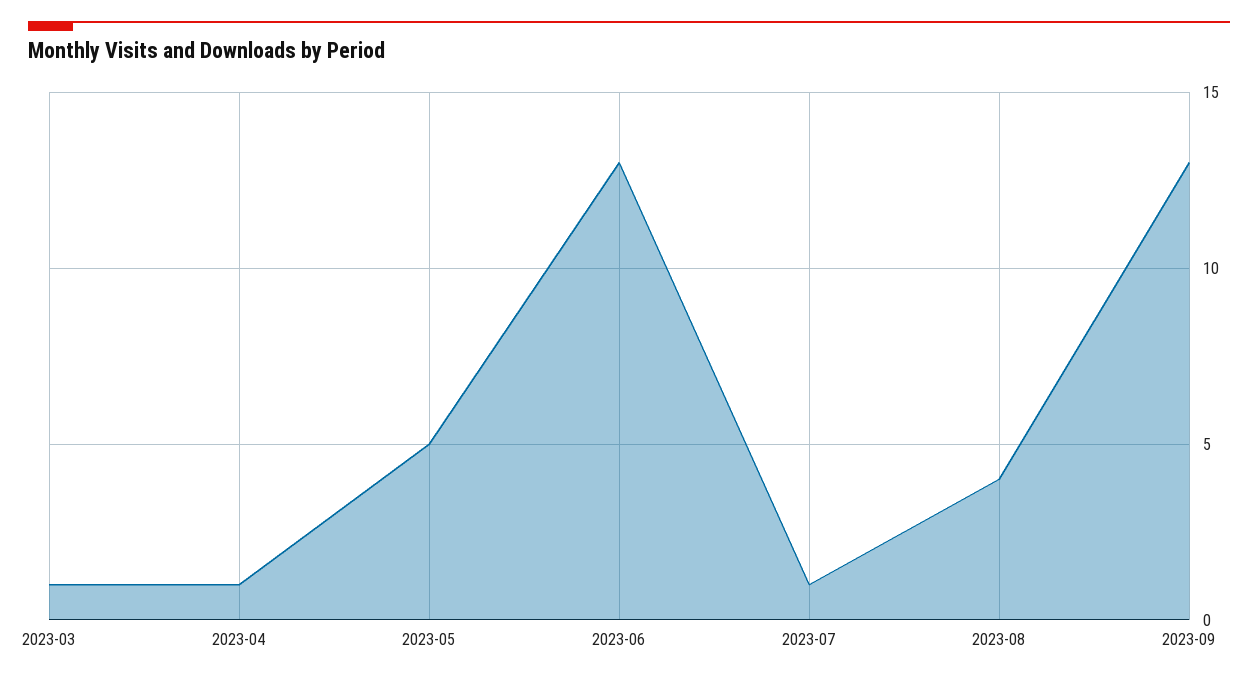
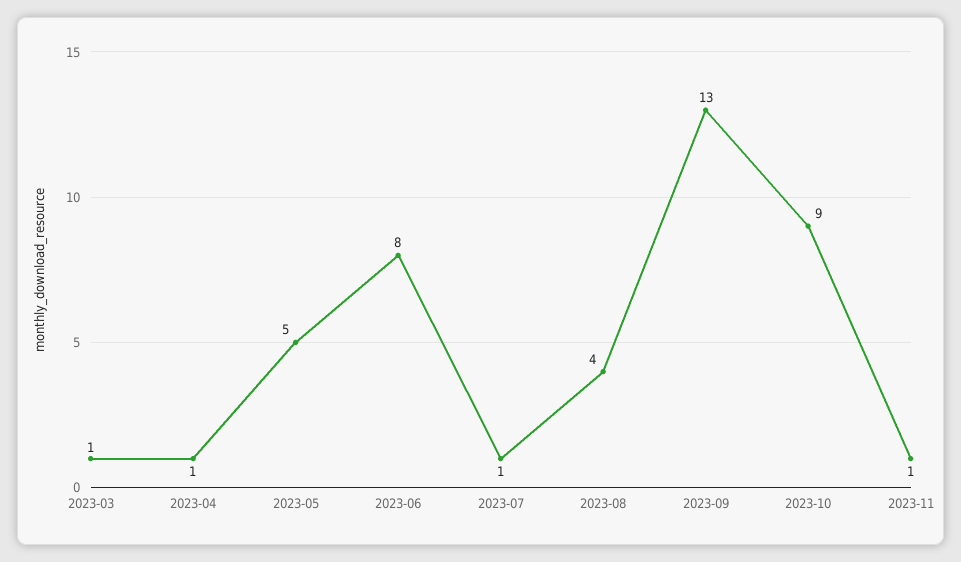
2023-06: 13 -> 8
2023-10: none -> 9
2023-11: none -> 1

